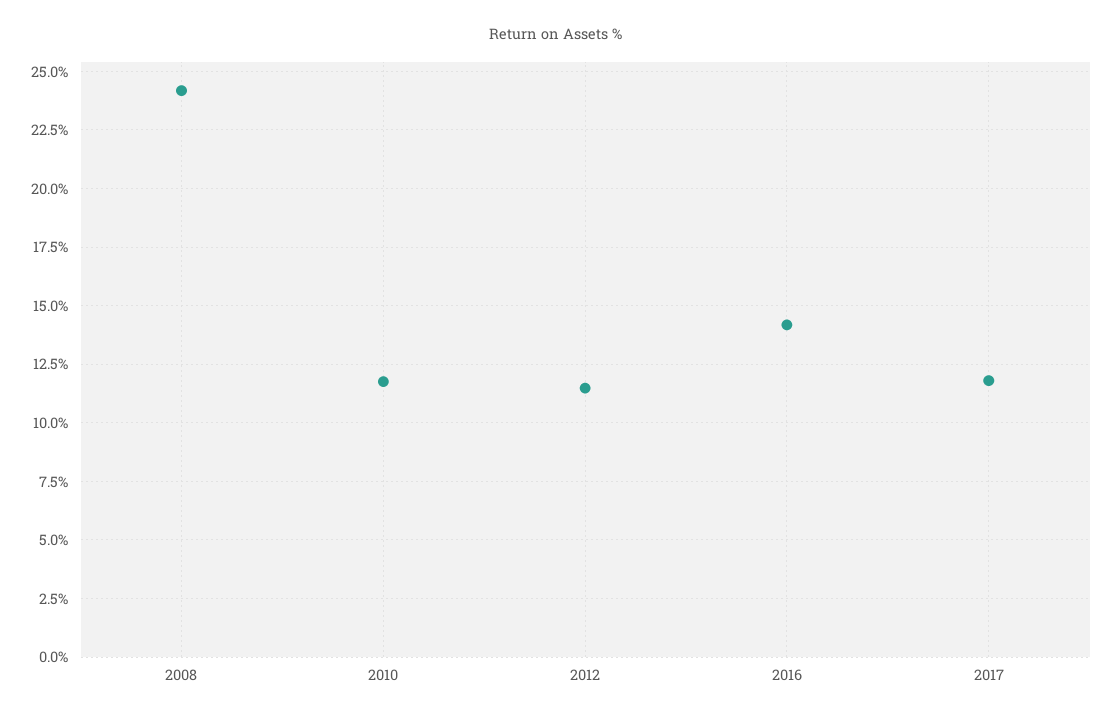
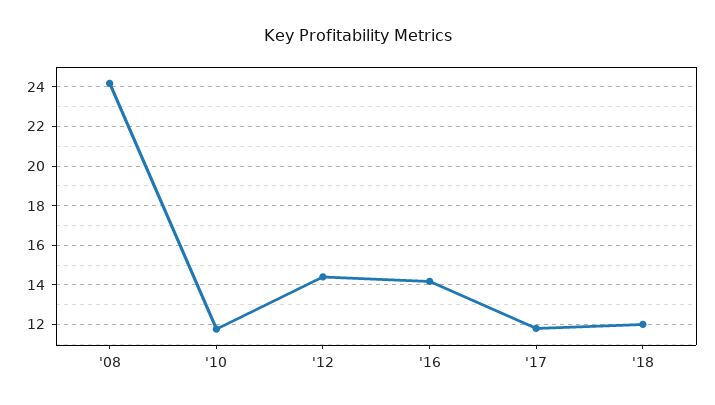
2012: 11.5 -> 14.5
'18: none -> 12

